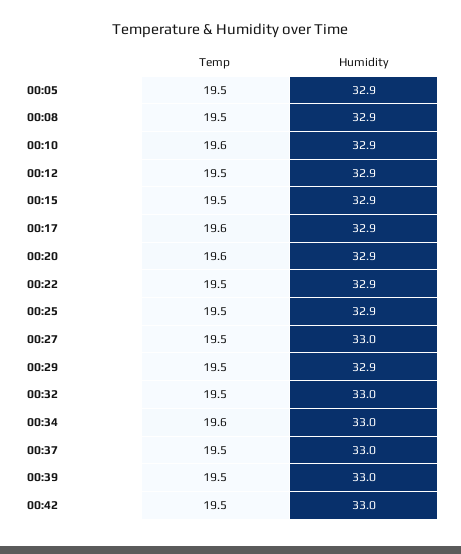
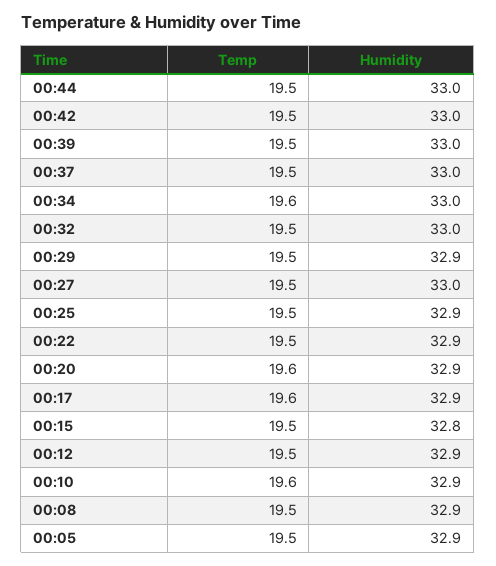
Humidity, 00:15: 32.9 -> 32.8
Temp, 00:44: none -> 19.5
Humidity, 00:44: none -> 33

